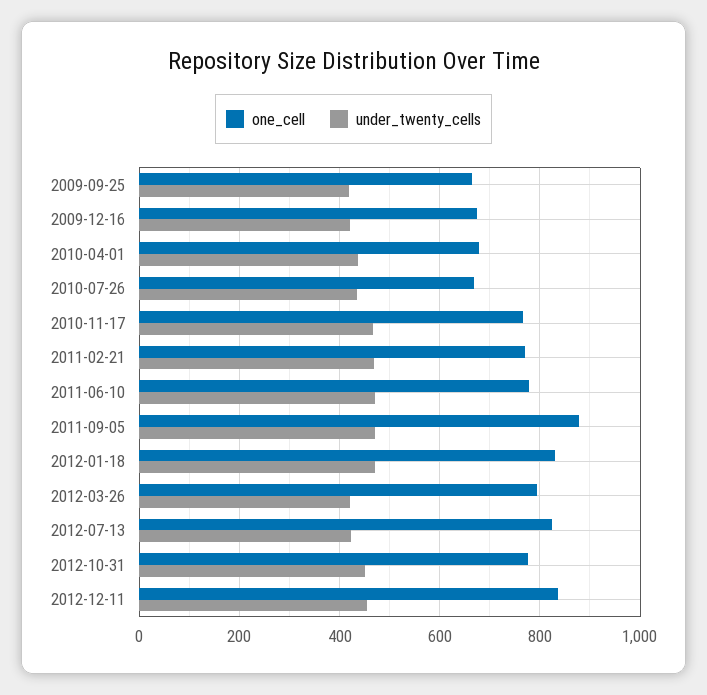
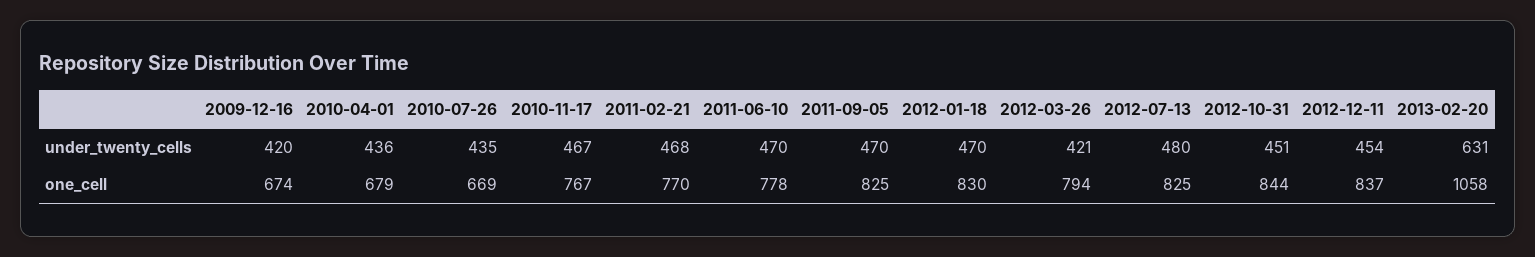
one_cell, 2009-09-25: 660 -> none
under_twenty_cells, 2009-09-25: 420 -> none
one_cell, 2011-09-05: 880 -> 825
under_twenty_cells, 2012-07-13: 420 -> 480
one_cell, 2012-10-31: 780 -> 844
under_twenty_cells, 2013-02-20: none -> 631
one_cell, 2013-02-20: none -> 1058

